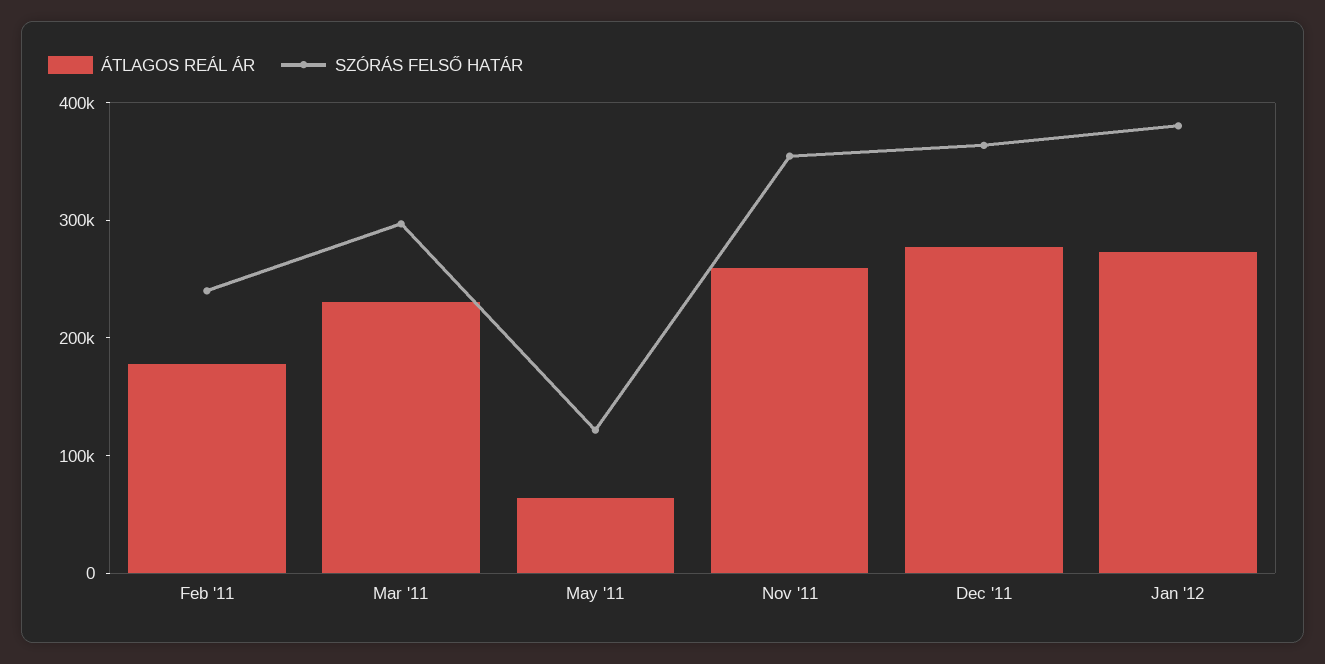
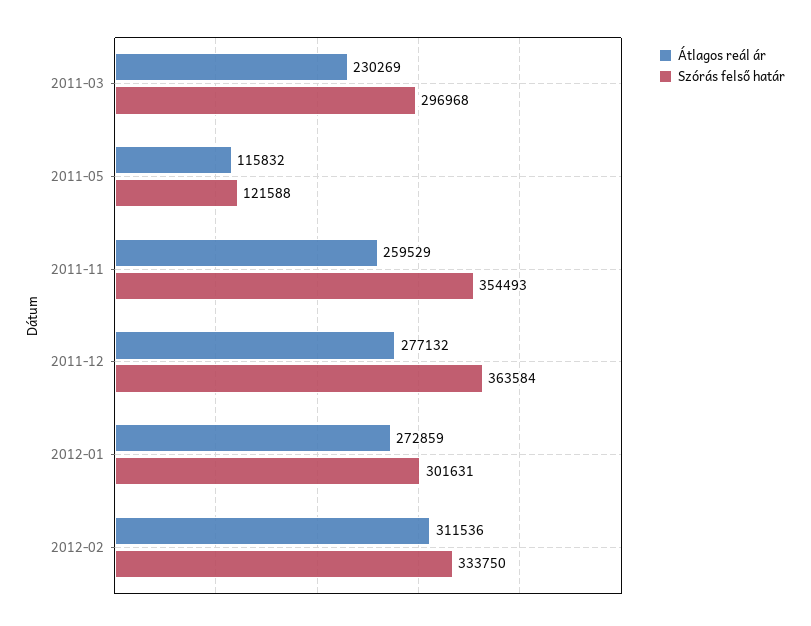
ÁTLAGOS REÁL ÁR, Feb '11: 180000 -> none
SZÓRÁS FELSŐ HATÁR, Feb '11: 240000 -> none
ÁTLAGOS REÁL ÁR, May '11: 60000 -> 115832
SZÓRÁS FELSŐ HATÁR, Jan '12: 380000 -> 301631
ÁTLAGOS REÁL ÁR, 2012-02: none -> 311536
SZÓRÁS FELSŐ HATÁR, 2012-02: none -> 333750

